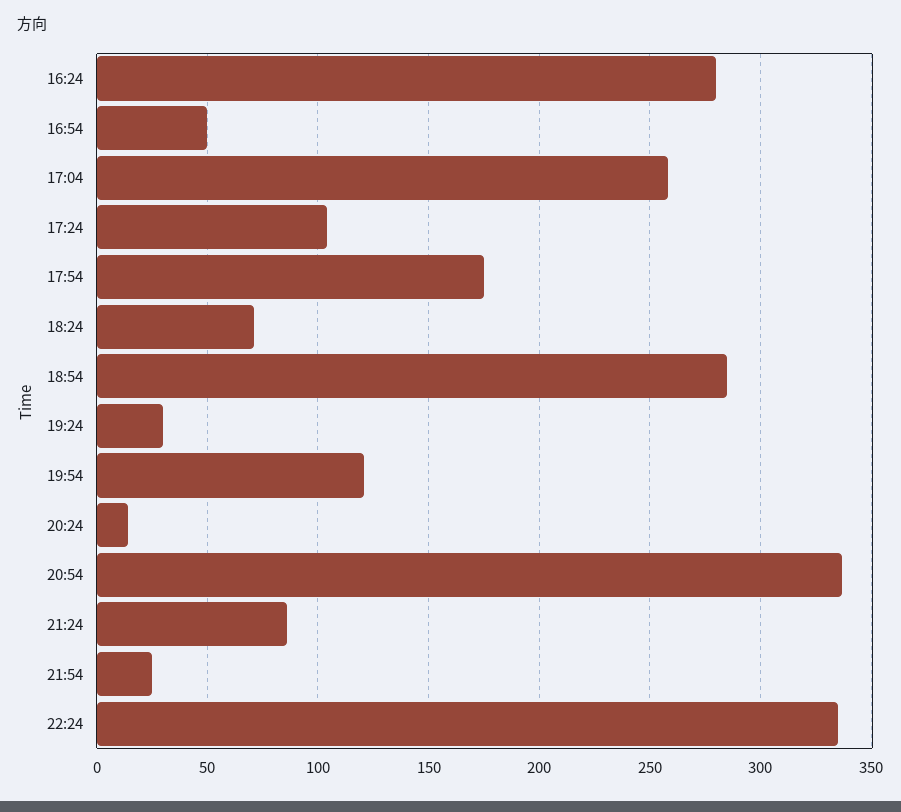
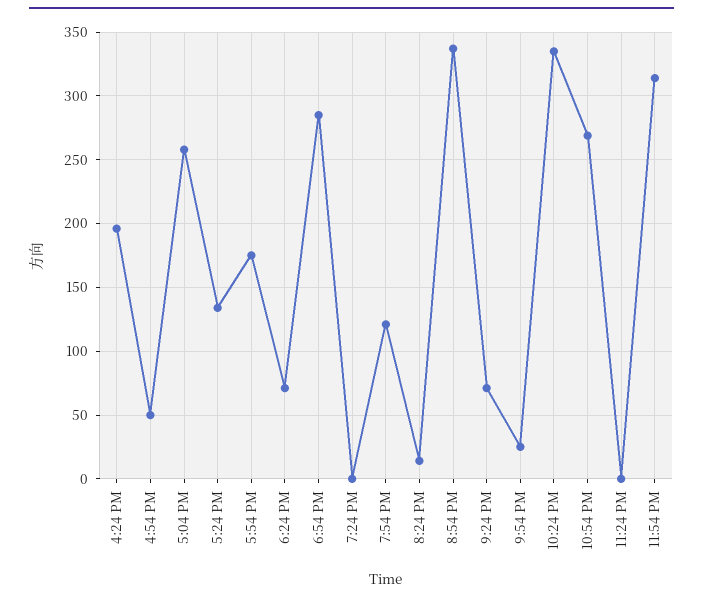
16:24: 280 -> 195
17:24: 105 -> 135
19:24: 30 -> 0
21:24: 85 -> 70
10:54 PM: none -> 270
11:24 PM: none -> 0
11:54 PM: none -> 315

